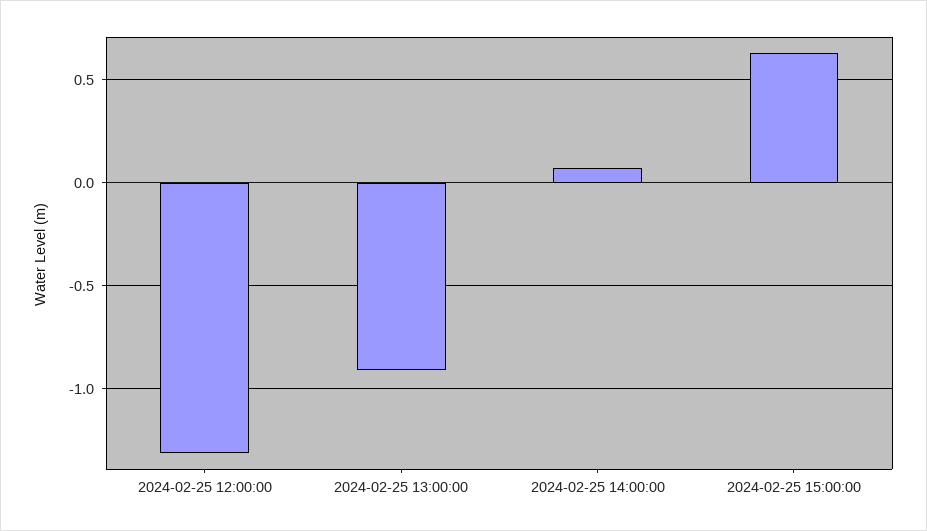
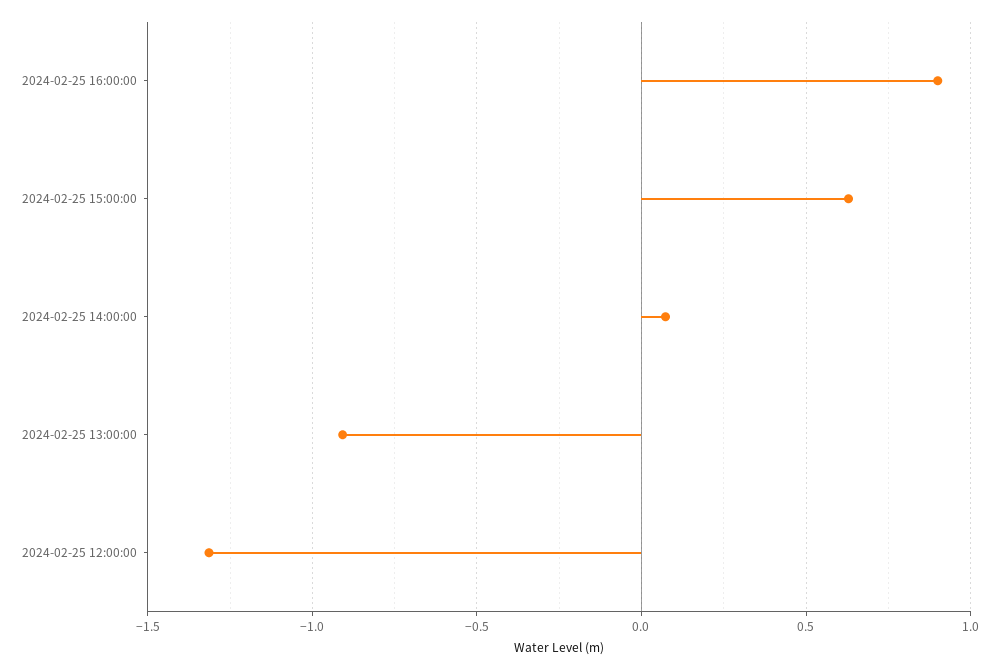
2024-02-25 16:00:00: none -> 0.9

